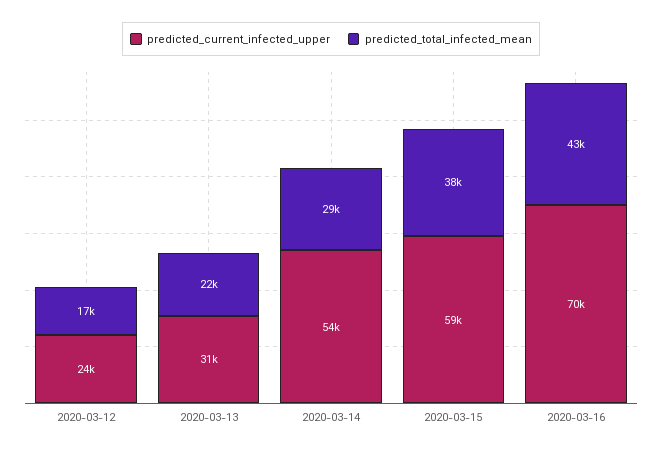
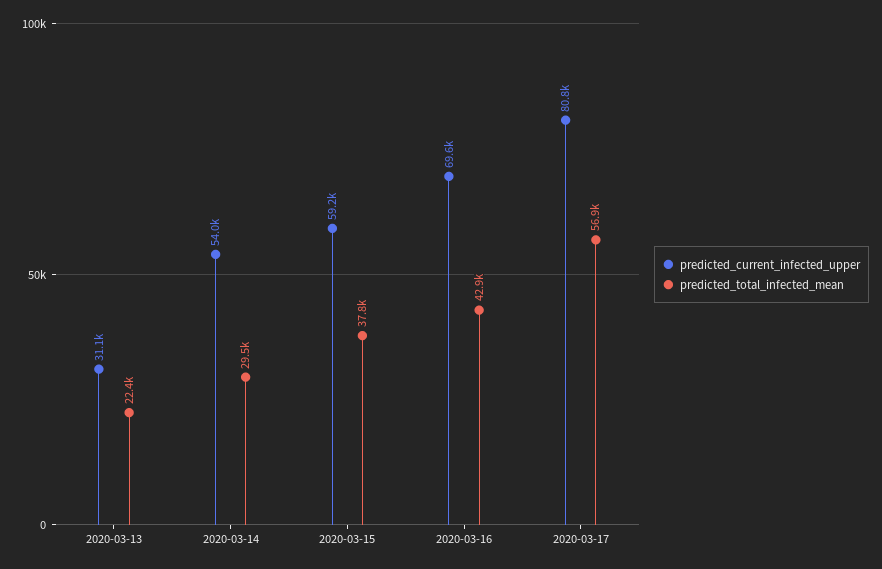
predicted_current_infected_upper, 2020-03-12: 24000 -> none
predicted_total_infected_mean, 2020-03-12: 17000 -> none
predicted_current_infected_upper, 2020-03-17: none -> 80800
predicted_total_infected_mean, 2020-03-17: none -> 56900

